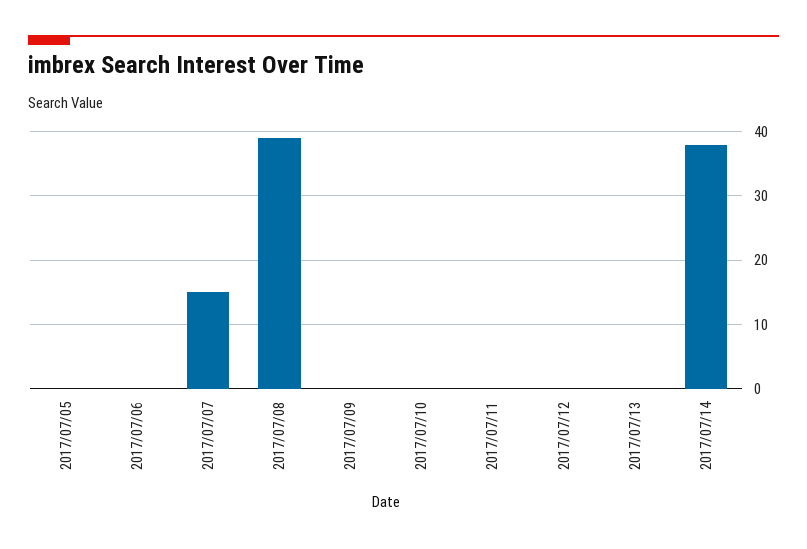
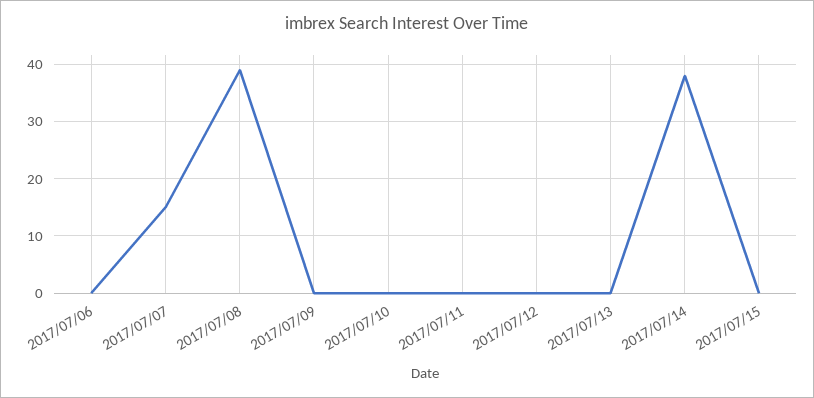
2017/07/05: 0 -> none
2017/07/15: none -> 0

